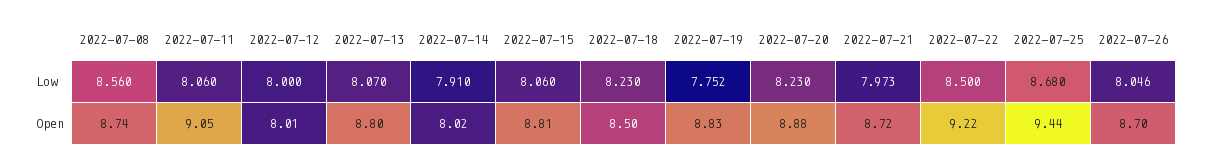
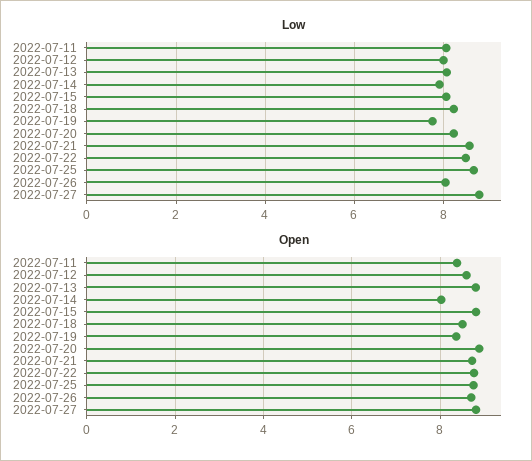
Low, 2022-07-08: 8.56 -> none
Low, 2022-07-21: 7.973 -> 8.6
Open, 2022-07-08: 8.74 -> none
Open, 2022-07-11: 9.05 -> 8.4
Open, 2022-07-12: 8.01 -> 8.6
Open, 2022-07-19: 8.83 -> 8.4
Open, 2022-07-22: 9.22 -> 8.8
Open, 2022-07-25: 9.44 -> 8.8
Low, 2022-07-27: none -> 8.8
Open, 2022-07-27: none -> 8.8

